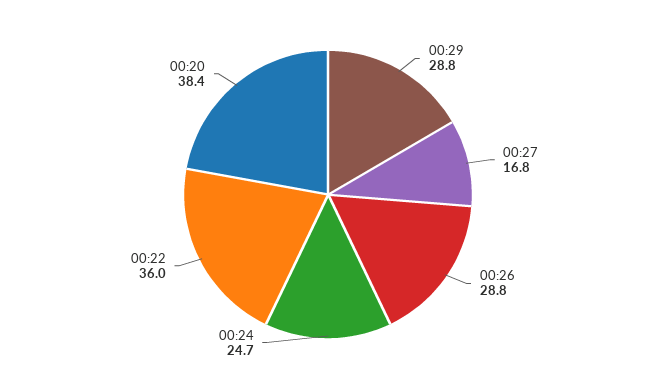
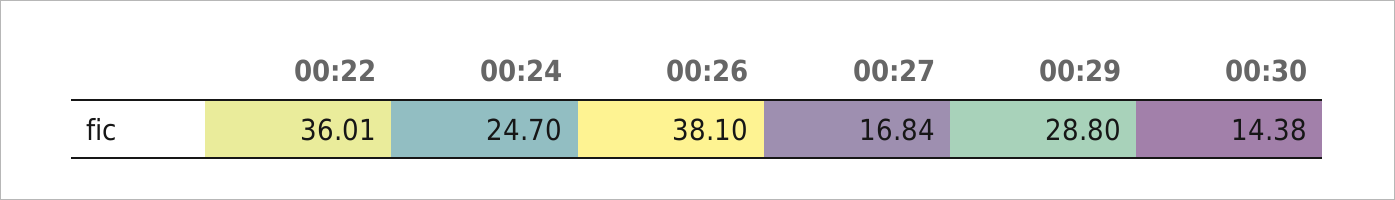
00:26: 28.8 -> 38.1
00:20: 38.4 -> none
00:30: none -> 14.38

